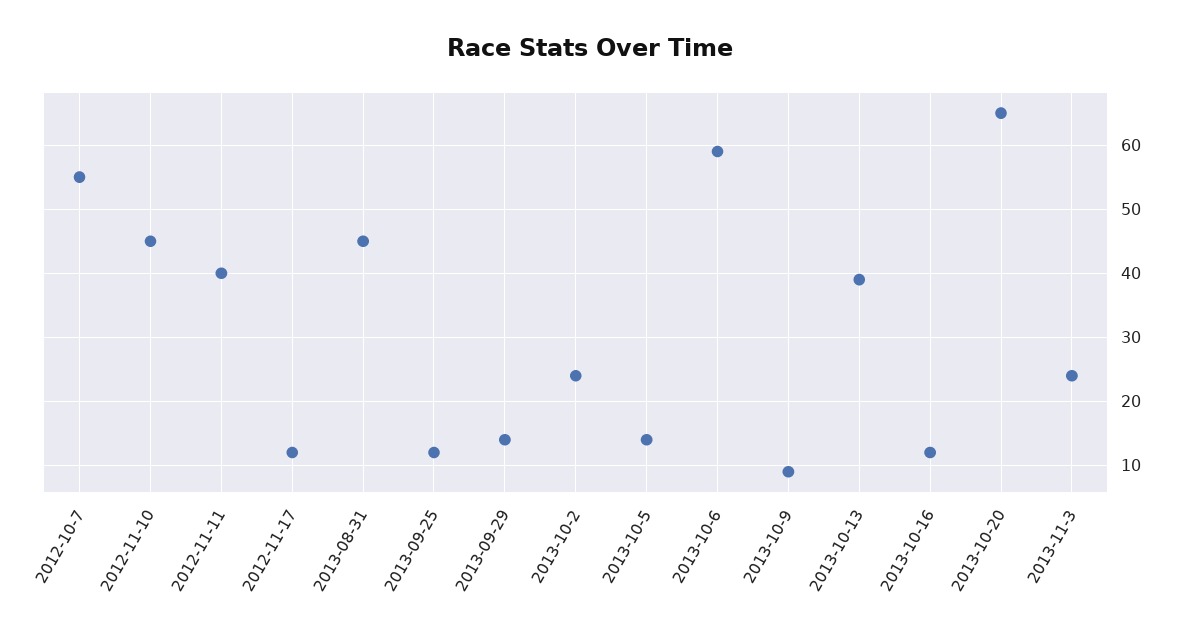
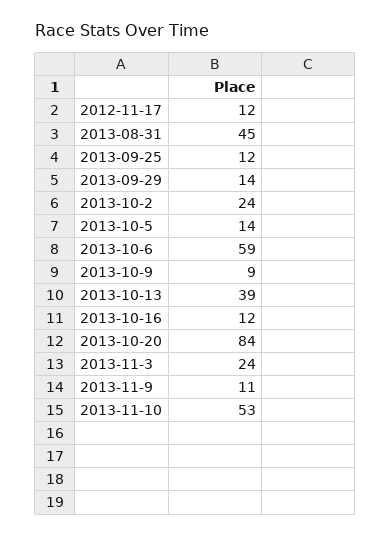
2012-10-7: 55 -> none
2012-11-10: 45 -> none
2012-11-11: 40 -> none
2013-10-20: 65 -> 84
2013-11-9: none -> 11
2013-11-10: none -> 53

